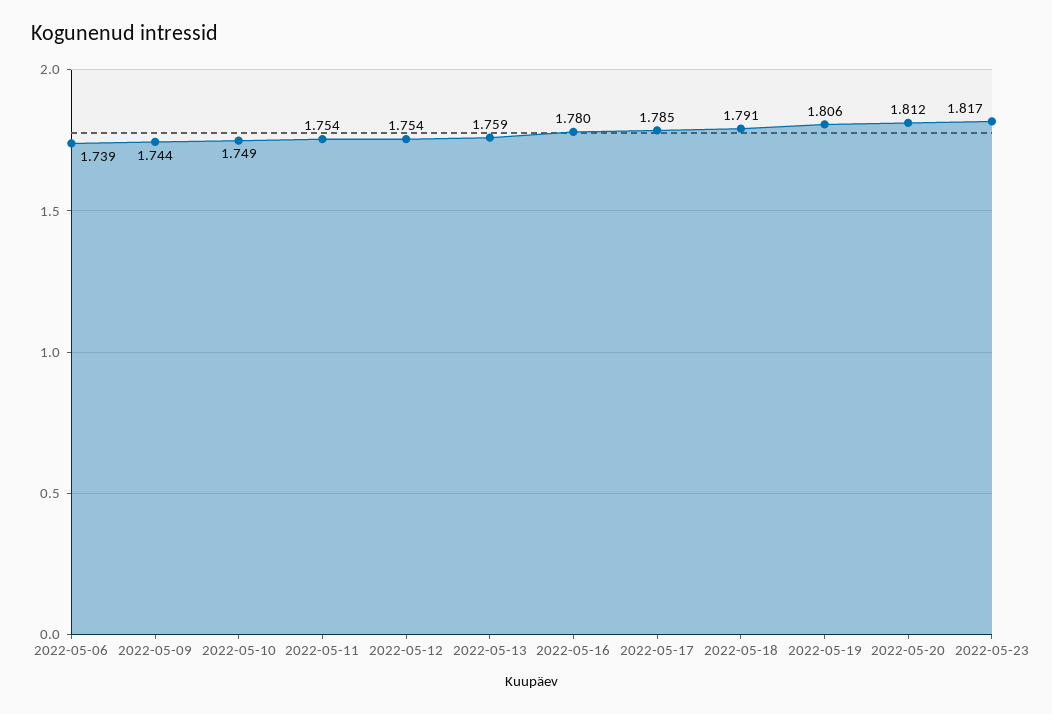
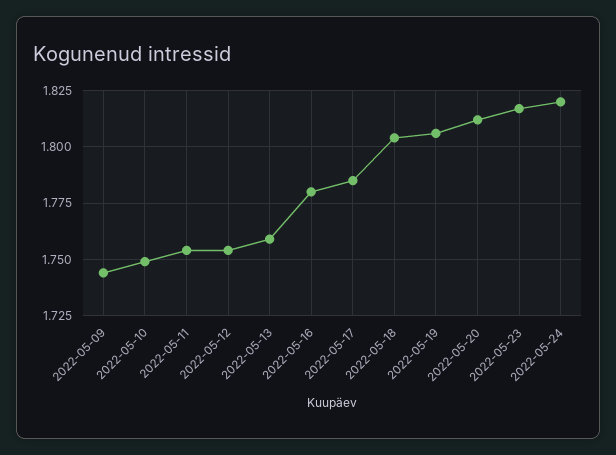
2022-05-06: 1.739 -> none
2022-05-18: 1.791 -> 1.805
2022-05-24: none -> 1.82

